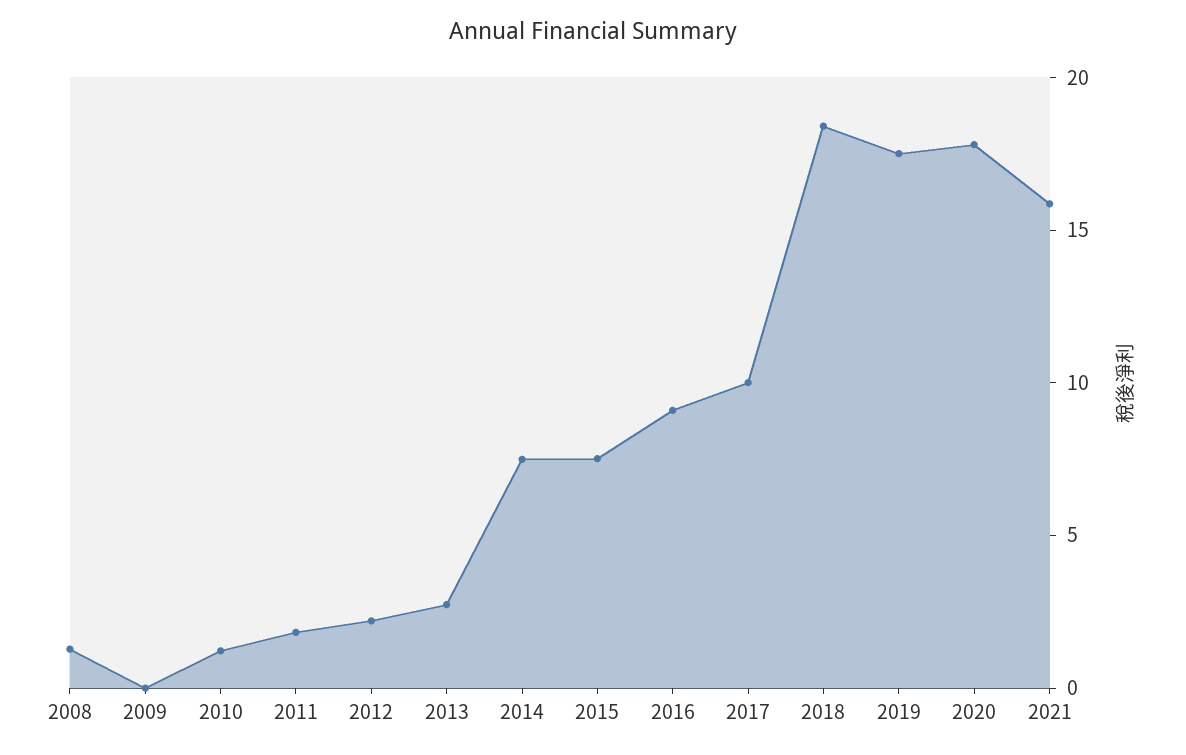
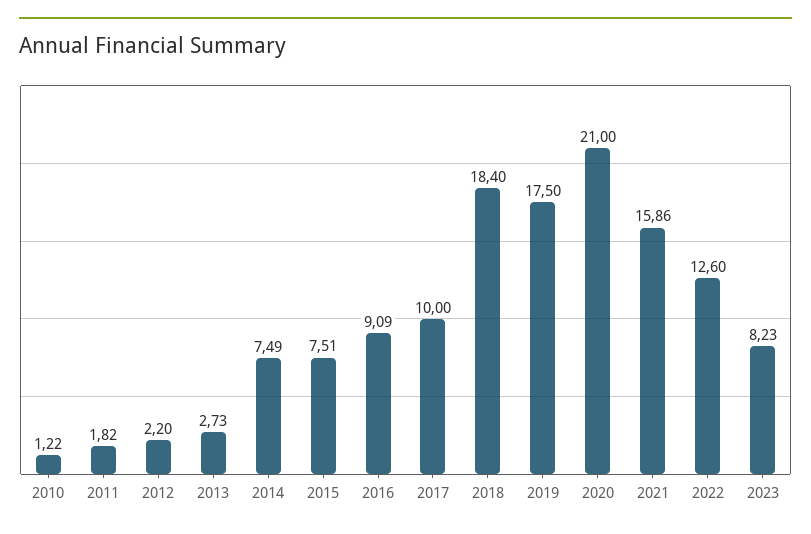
2008: 1 -> none
2009: 0 -> none
2020: 18 -> 21
2022: none -> 12.6
2023: none -> 8.23

